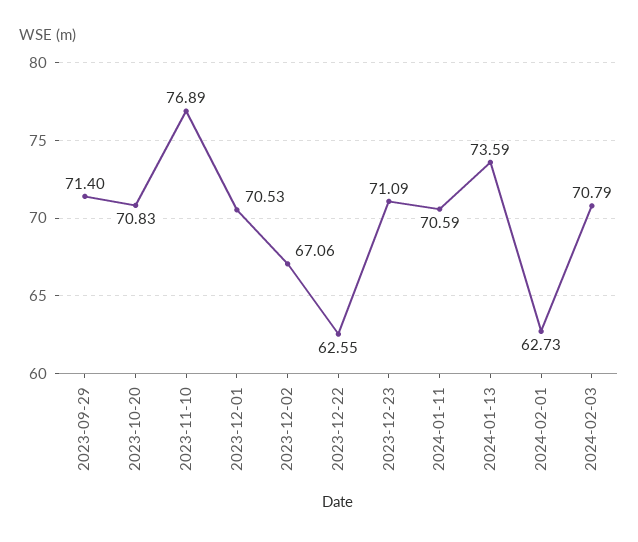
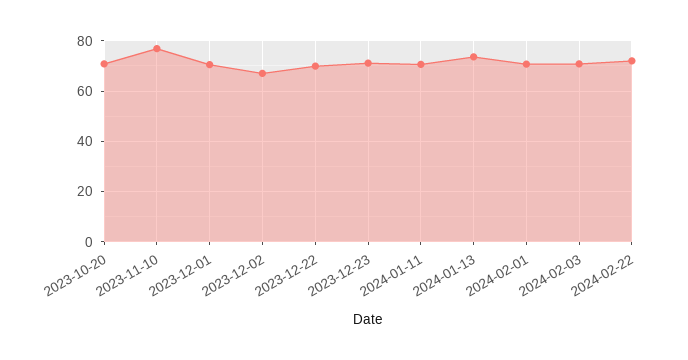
2023-09-29: 71.4 -> none
2023-12-22: 62.55 -> 70
2024-02-01: 62.73 -> 70
2024-02-22: none -> 72.5

